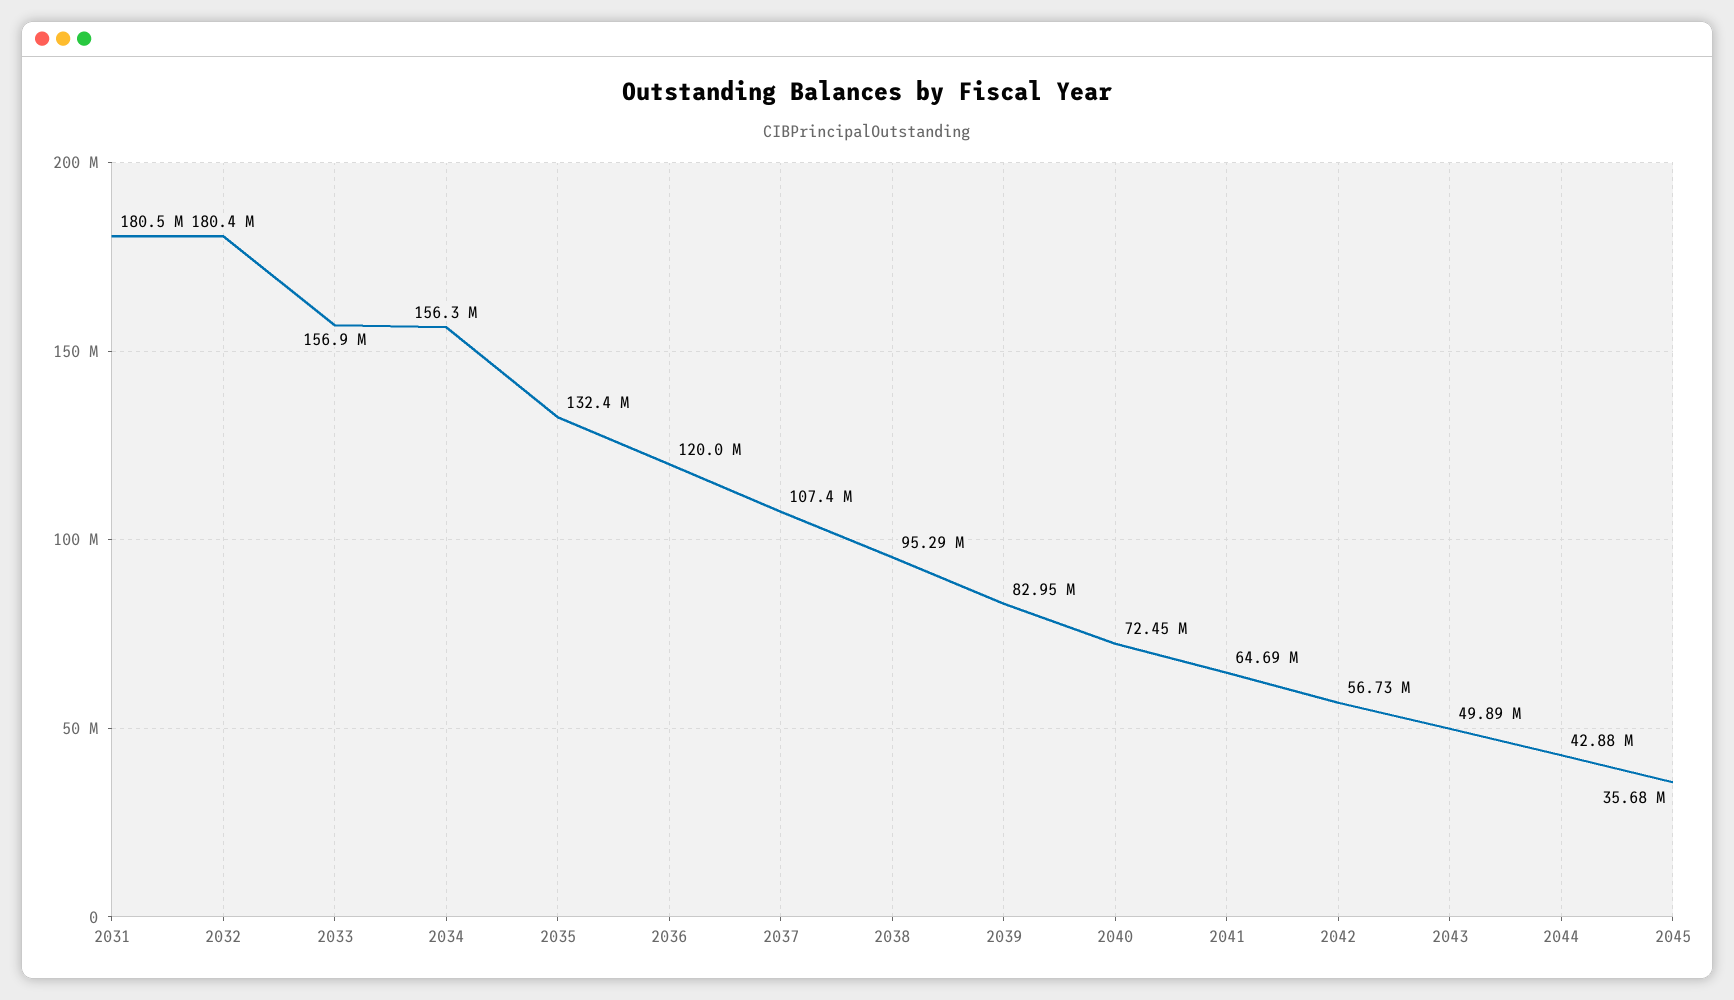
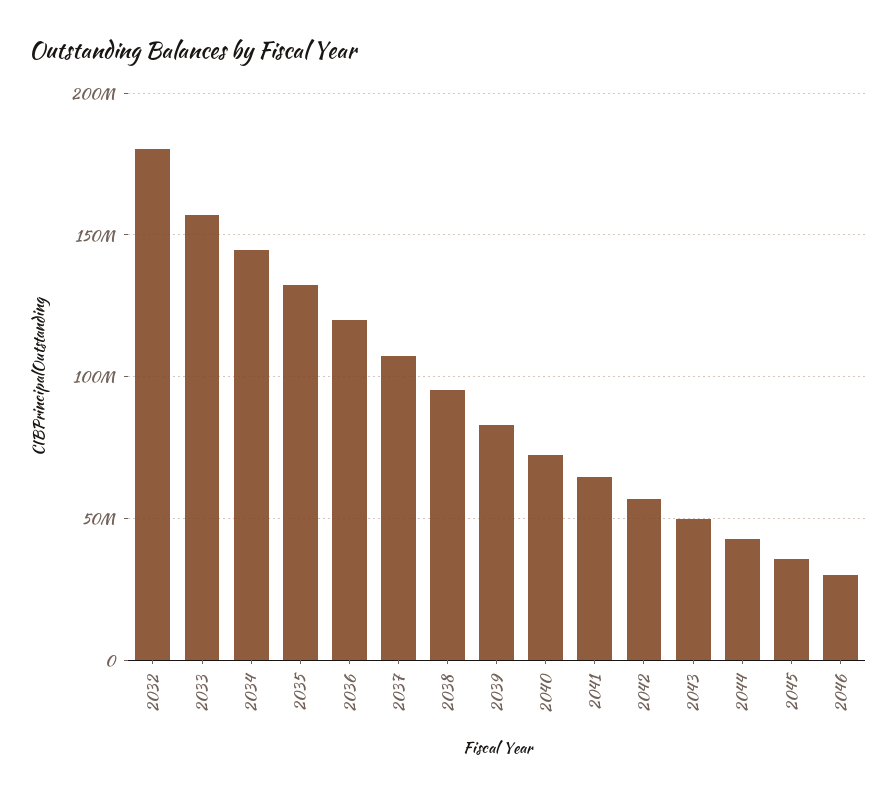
2031: 180500000 -> none
2034: 156300000 -> 145000000
2046: none -> 30000000

